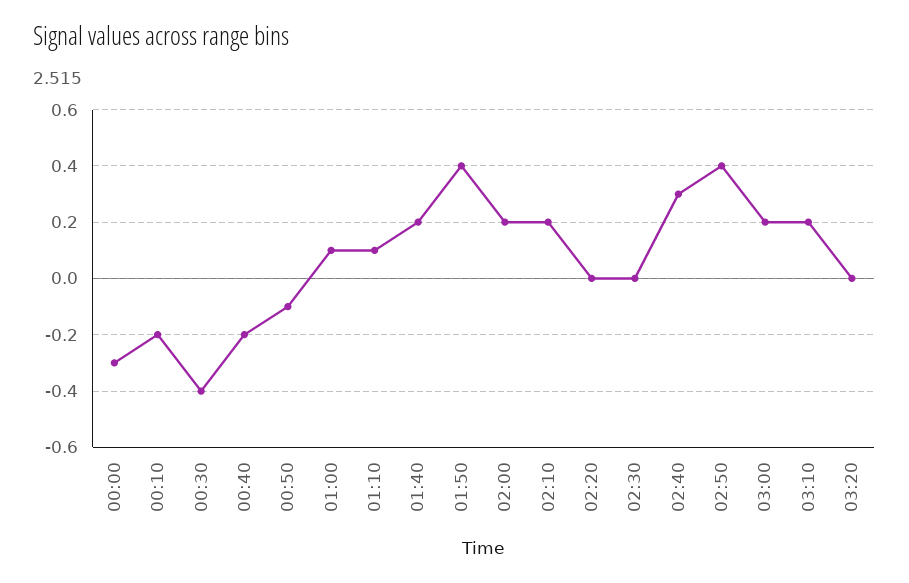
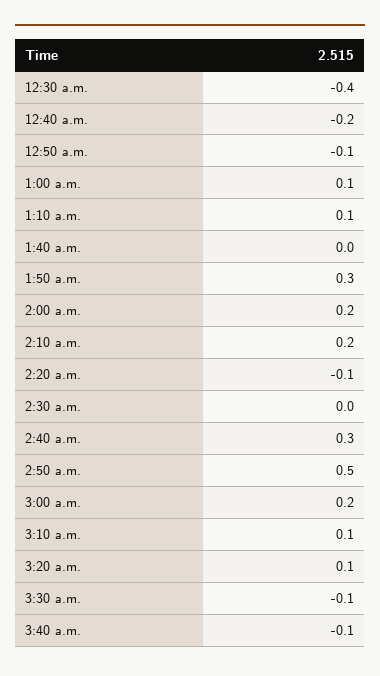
00:00: -0.3 -> none
00:10: -0.2 -> none
01:40: 0.2 -> 0
01:50: 0.4 -> 0.3
02:20: 0 -> -0.1
02:50: 0.4 -> 0.5
03:10: 0.2 -> 0.1
03:20: 0 -> 0.1
3:30 a.m.: none -> -0.1
3:40 a.m.: none -> -0.1

